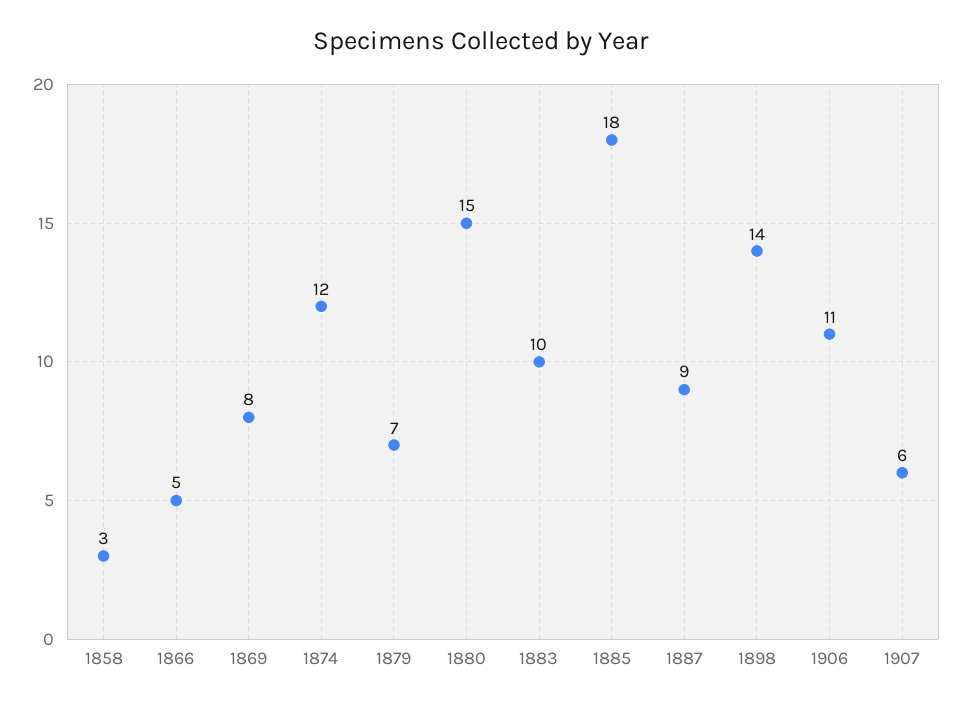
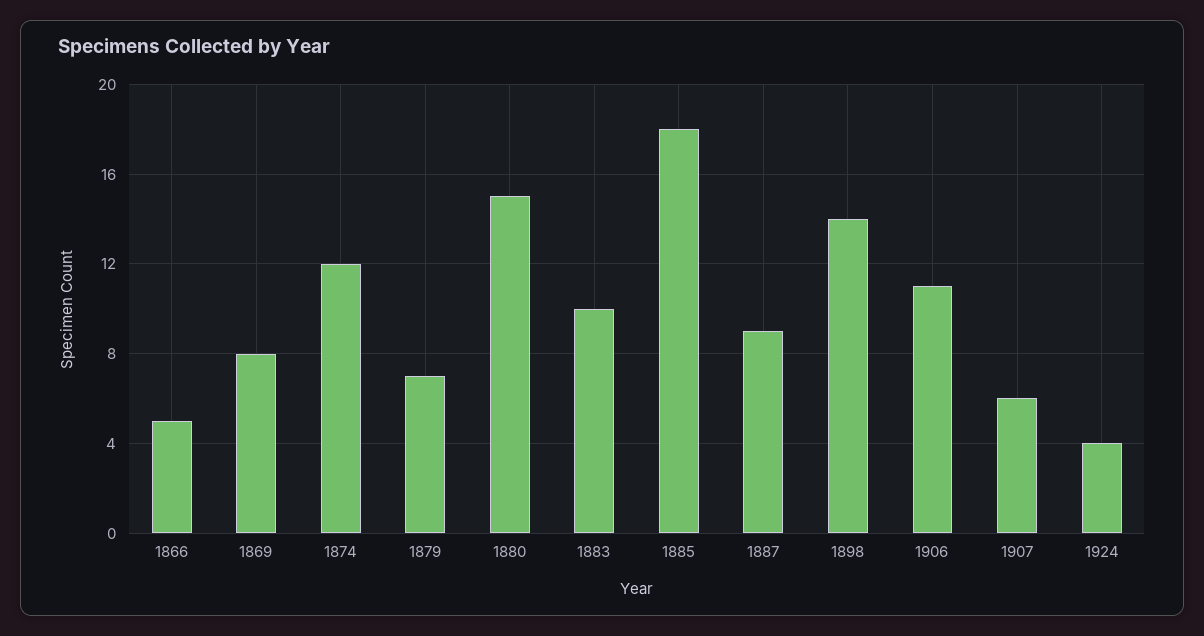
1858: 3 -> none
1924: none -> 4

